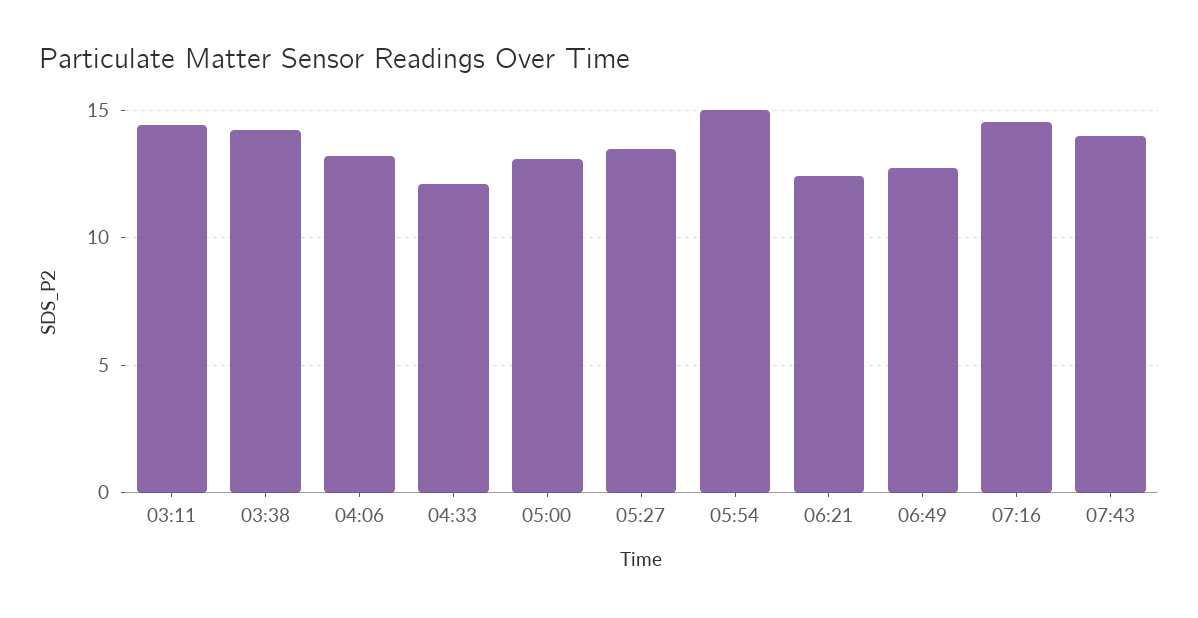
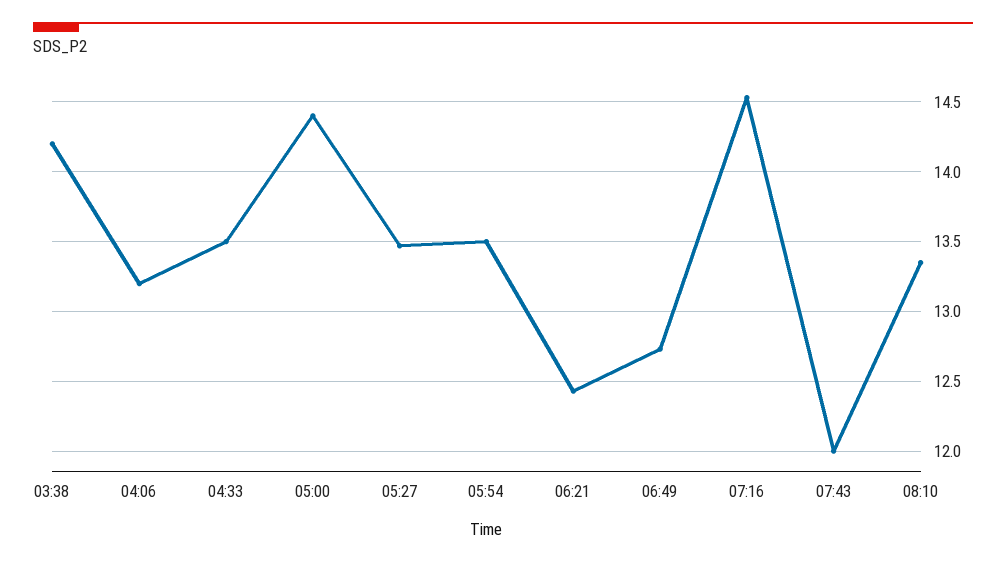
03:11: 14.5 -> none
04:33: 12 -> 13.5
05:00: 13 -> 14.4
05:54: 15 -> 13.5
07:43: 14 -> 12
08:10: none -> 13.35

